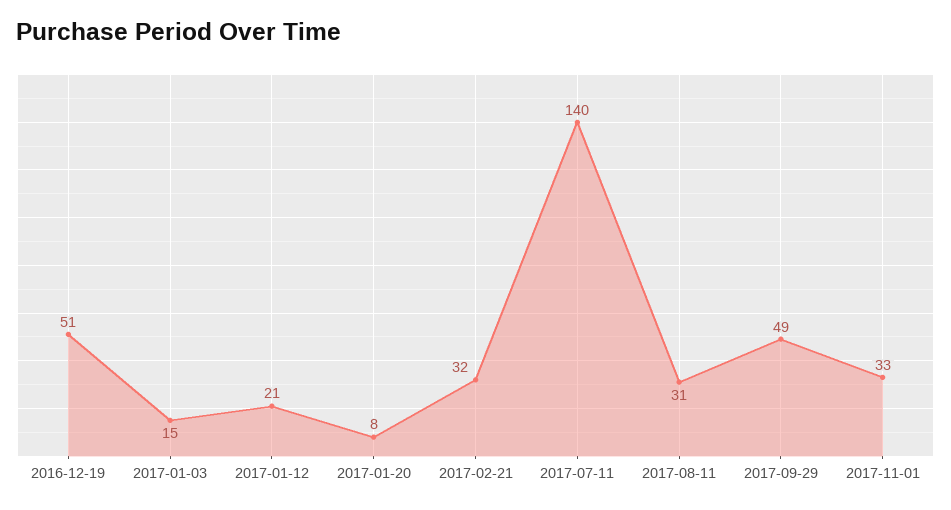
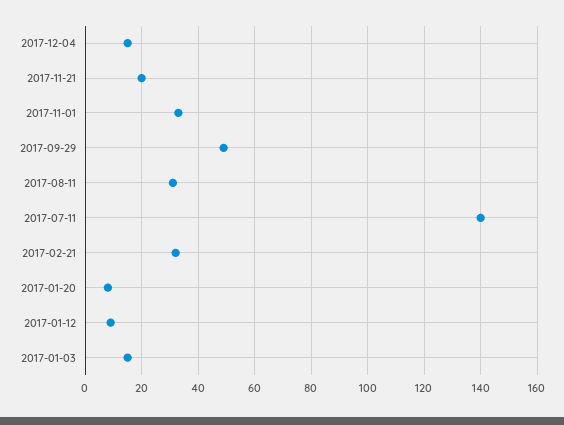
2016-12-19: 51 -> none
2017-01-12: 21 -> 10
2017-12-04: none -> 15
2017-11-21: none -> 20

